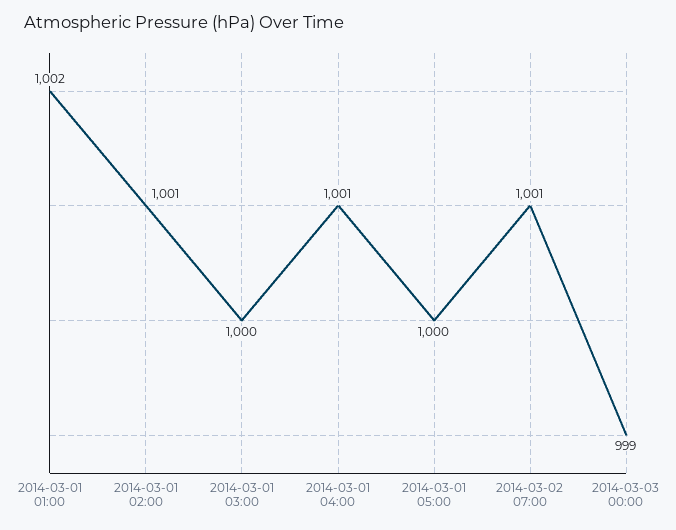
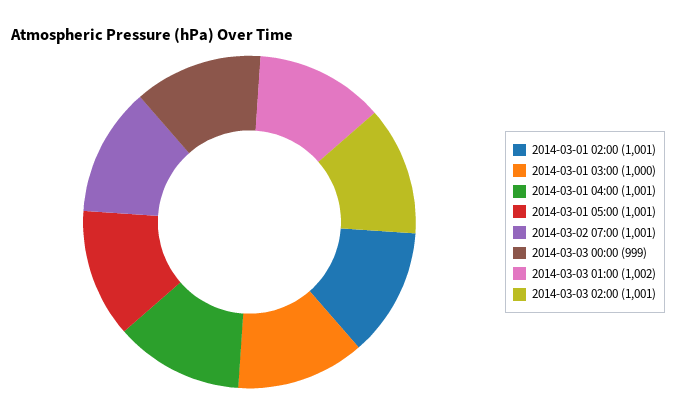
2014-03-01 01:00: 1002 -> none
2014-03-01 05:00: 1000 -> 1001
2014-03-03 01:00: none -> 1002
2014-03-03 02:00: none -> 1001

